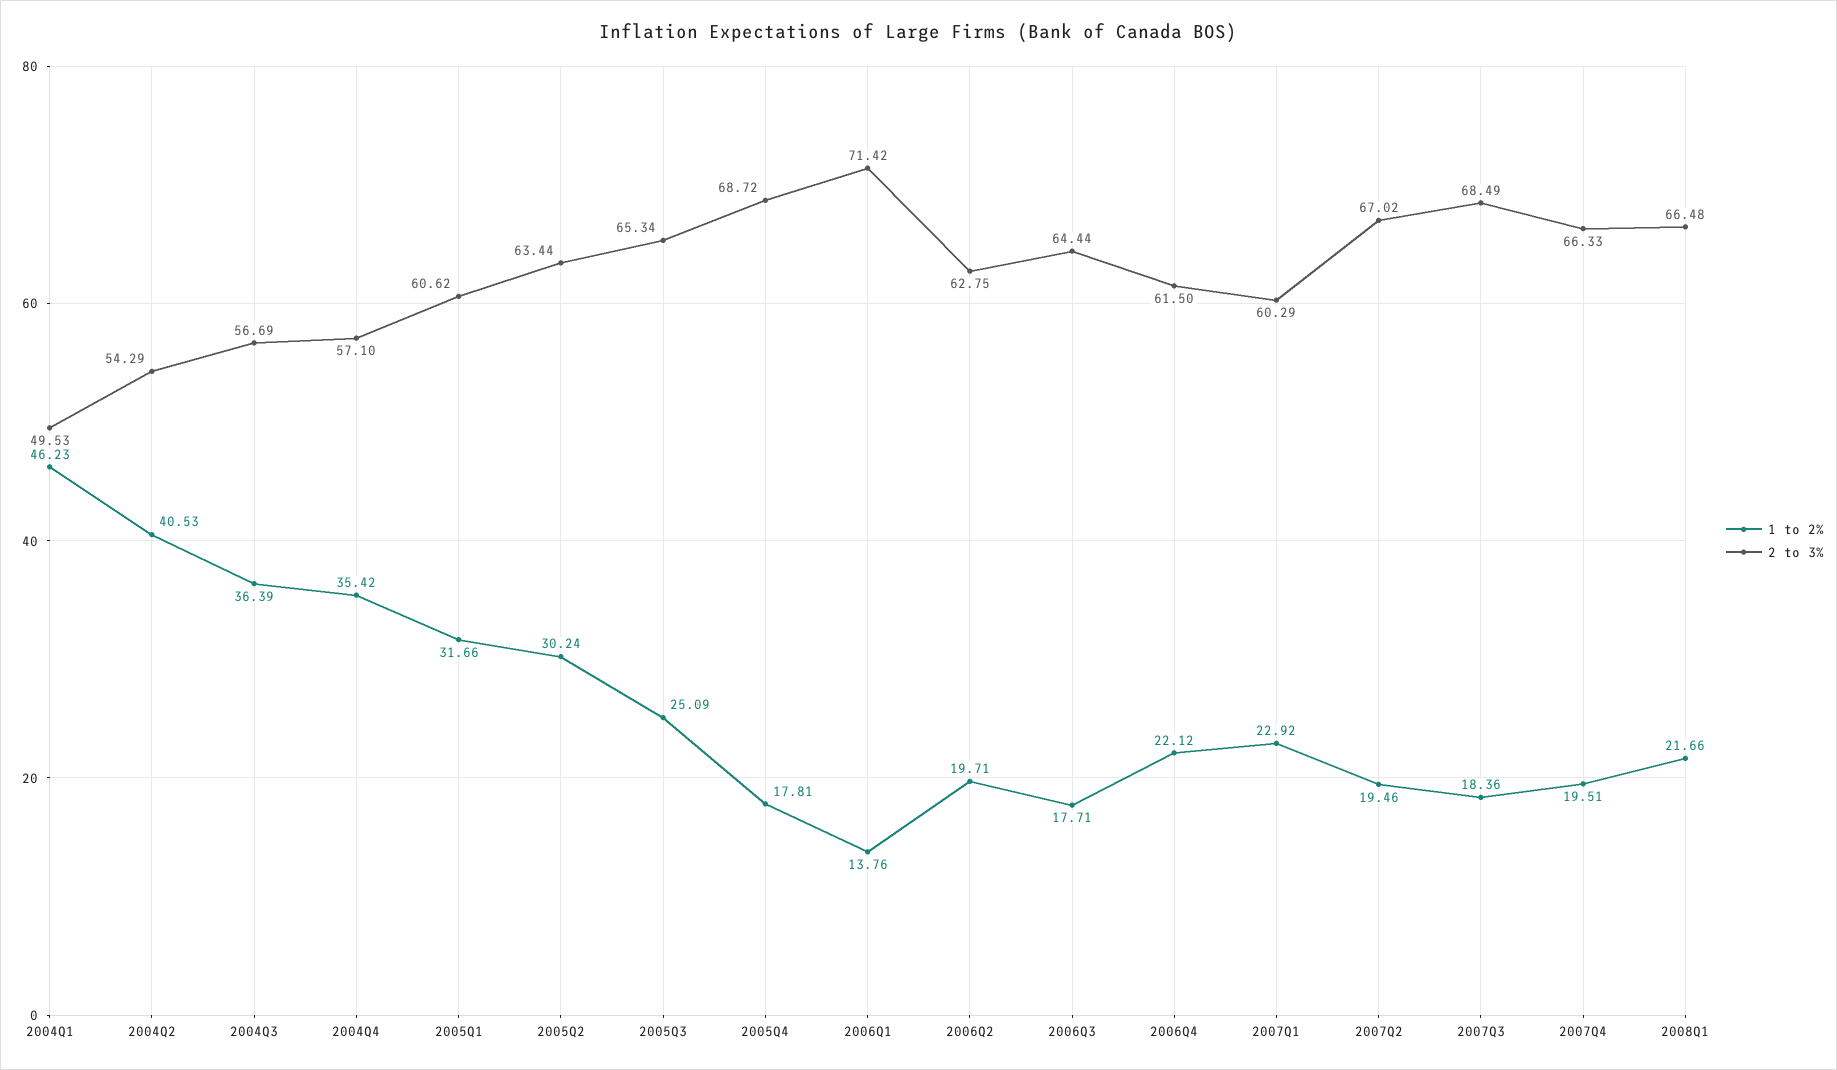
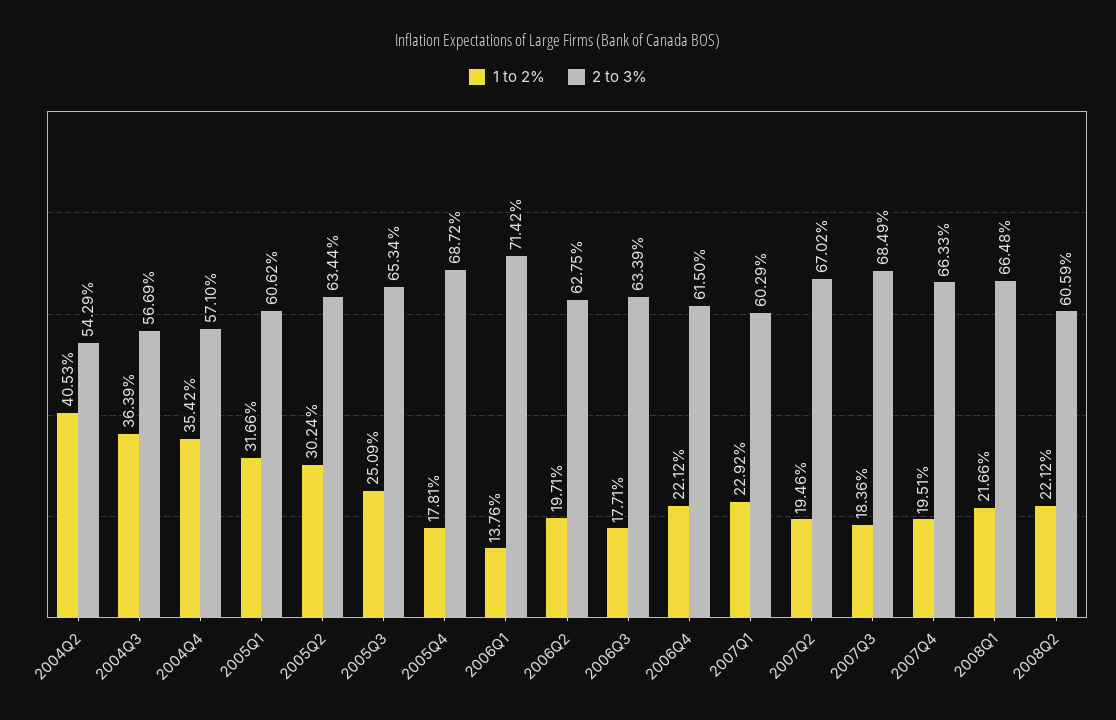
1 to 2%, 2004Q1: 46.23 -> none
2 to 3%, 2004Q1: 49.53 -> none
2 to 3%, 2006Q3: 64.44 -> 63.39
1 to 2%, 2008Q2: none -> 22.12
2 to 3%, 2008Q2: none -> 60.59

